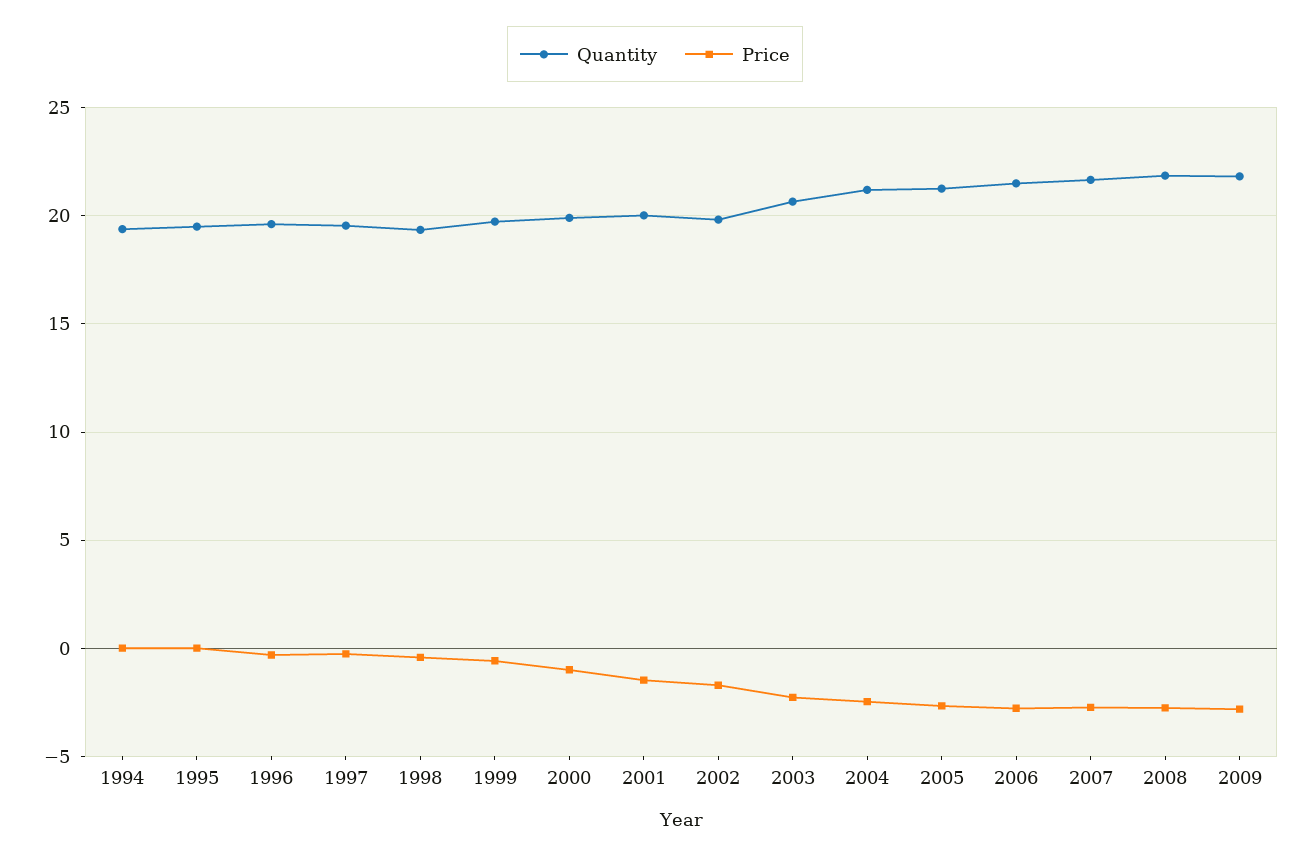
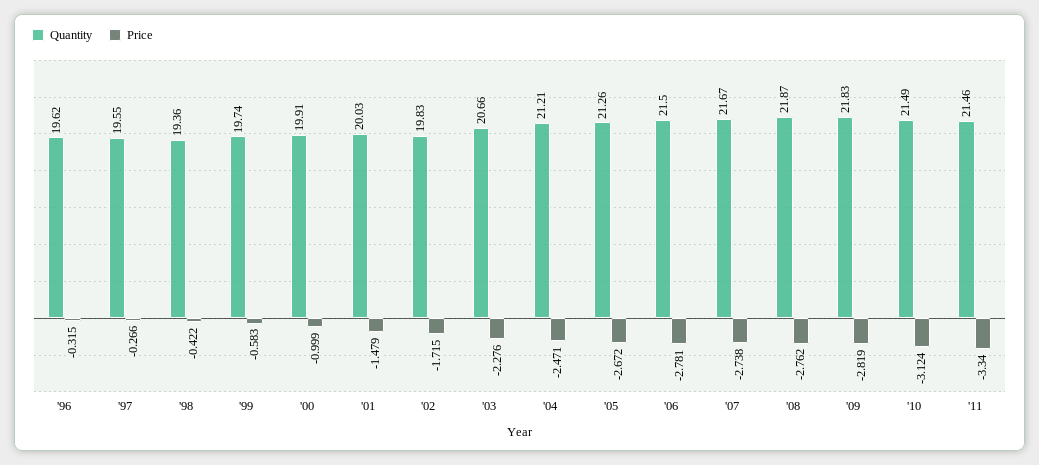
Quantity, 1994: 19.5 -> none
Price, 1994: 0 -> none
Quantity, 1995: 19.5 -> none
Price, 1995: 0 -> none
Quantity, '10: none -> 21.49
Price, '10: none -> -3.124
Quantity, '11: none -> 21.46
Price, '11: none -> -3.34

